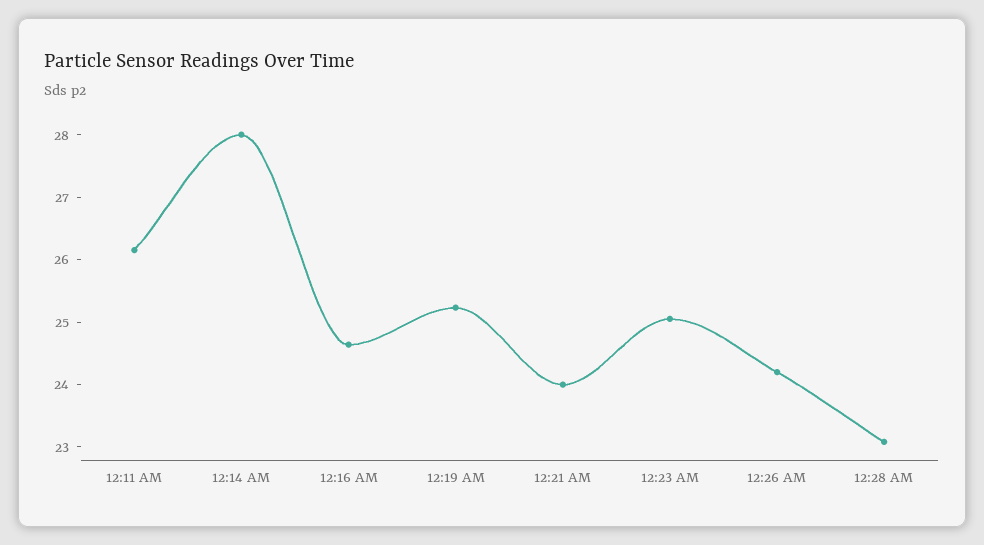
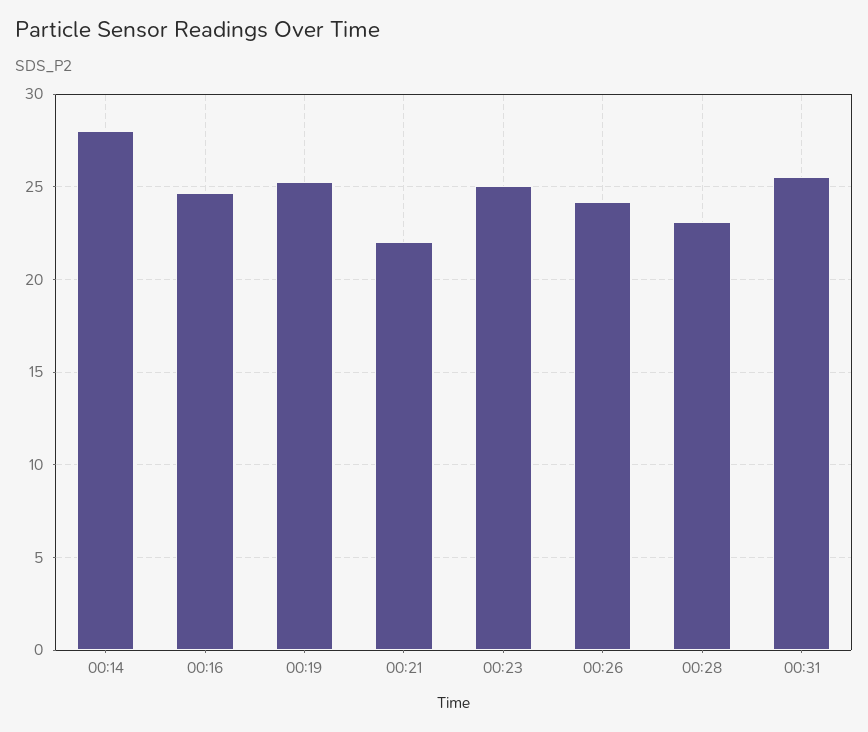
12:11 AM: 26.2 -> none
12:21 AM: 24 -> 22
00:31: none -> 25.5

